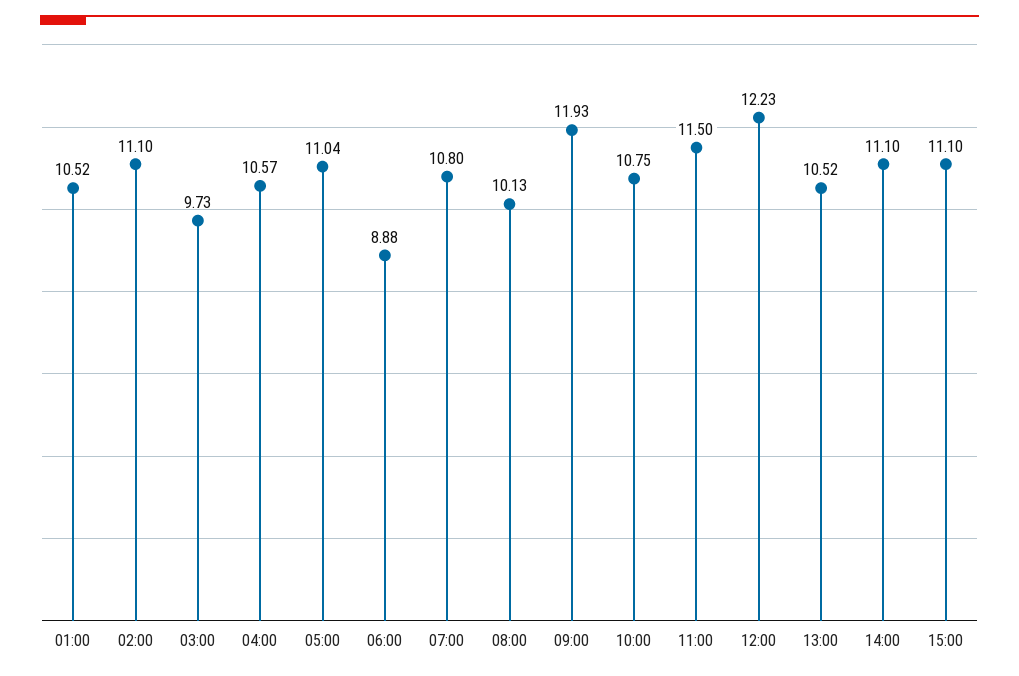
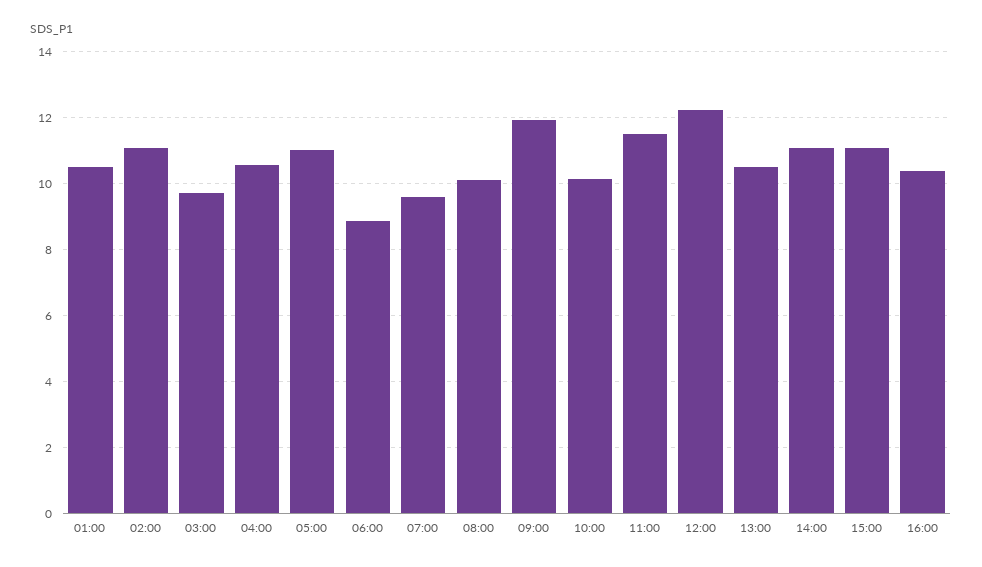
07:00: 10.8 -> 9.6
10:00: 10.75 -> 10.2
16:00: none -> 10.4

